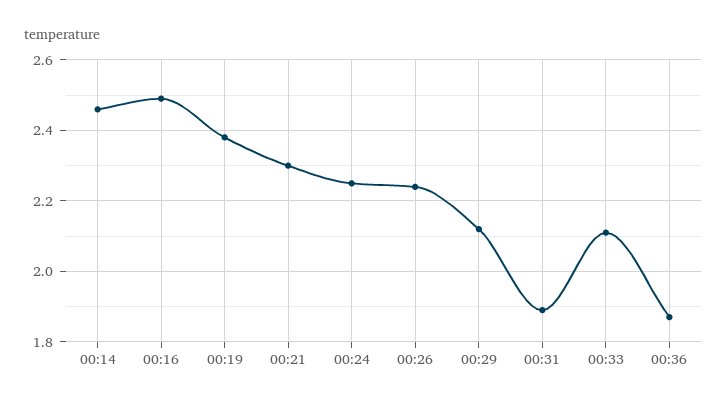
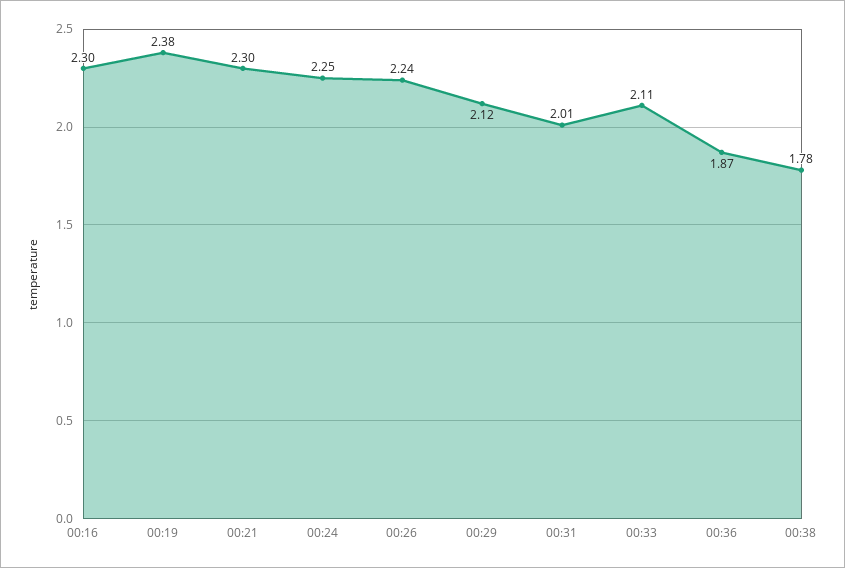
00:14: 2.45 -> none
00:16: 2.5 -> 2.3
00:31: 1.9 -> 2.01
00:38: none -> 1.78

